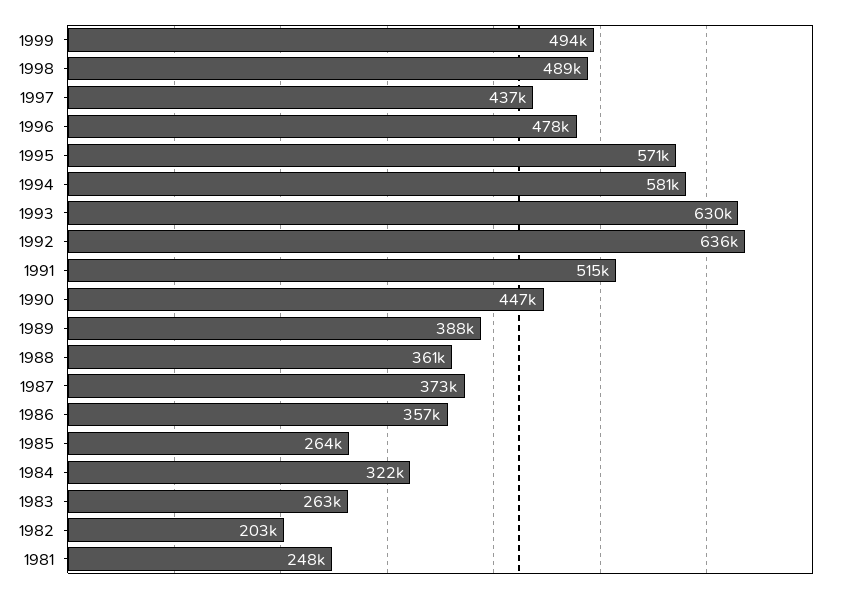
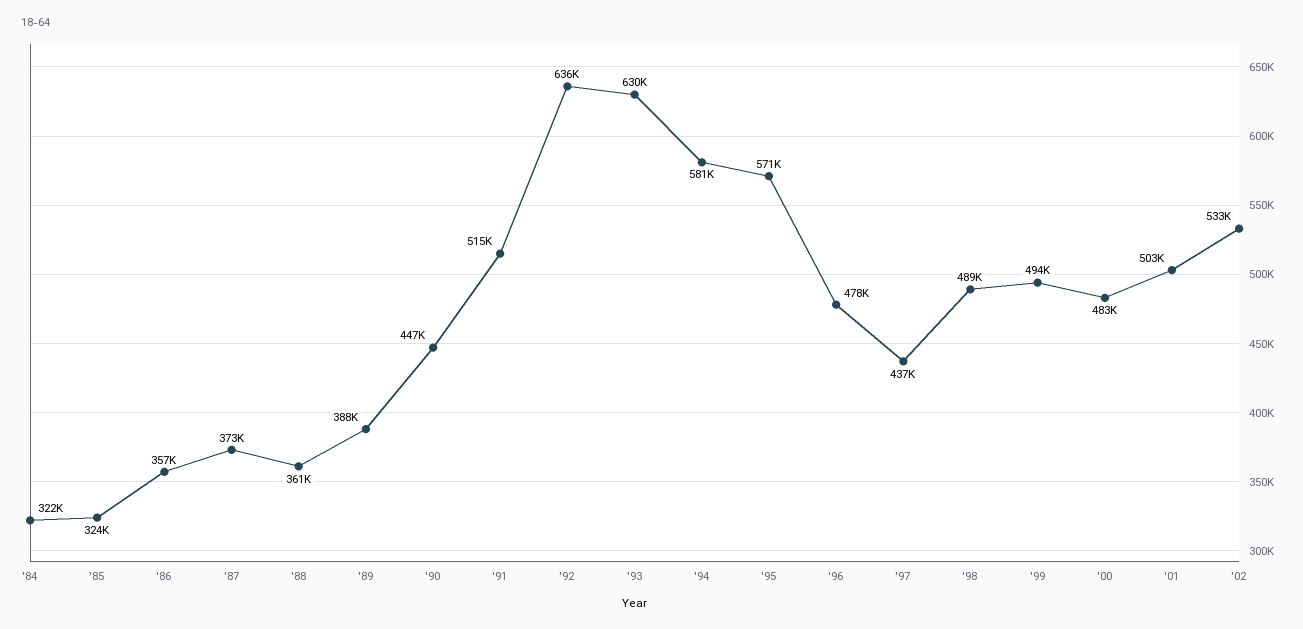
1985: 264000 -> 324000
1983: 263000 -> none
1982: 203000 -> none
1981: 248000 -> none
'00: none -> 483000
'01: none -> 503000
'02: none -> 533000

